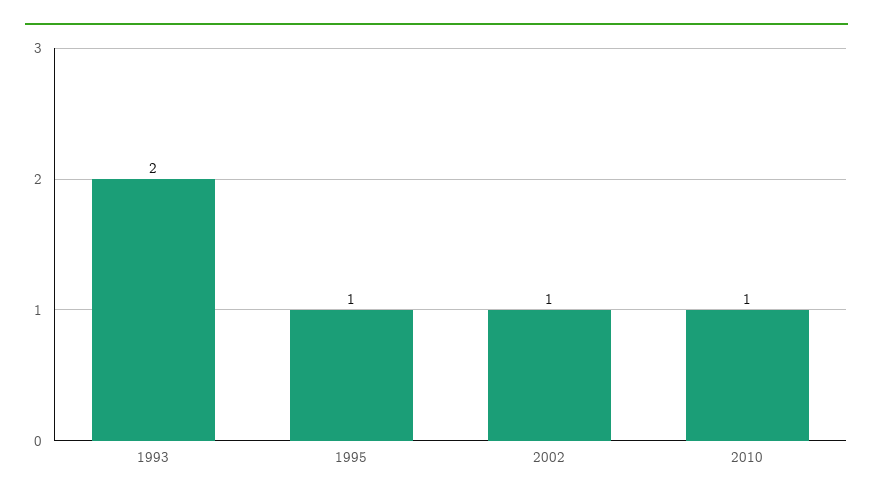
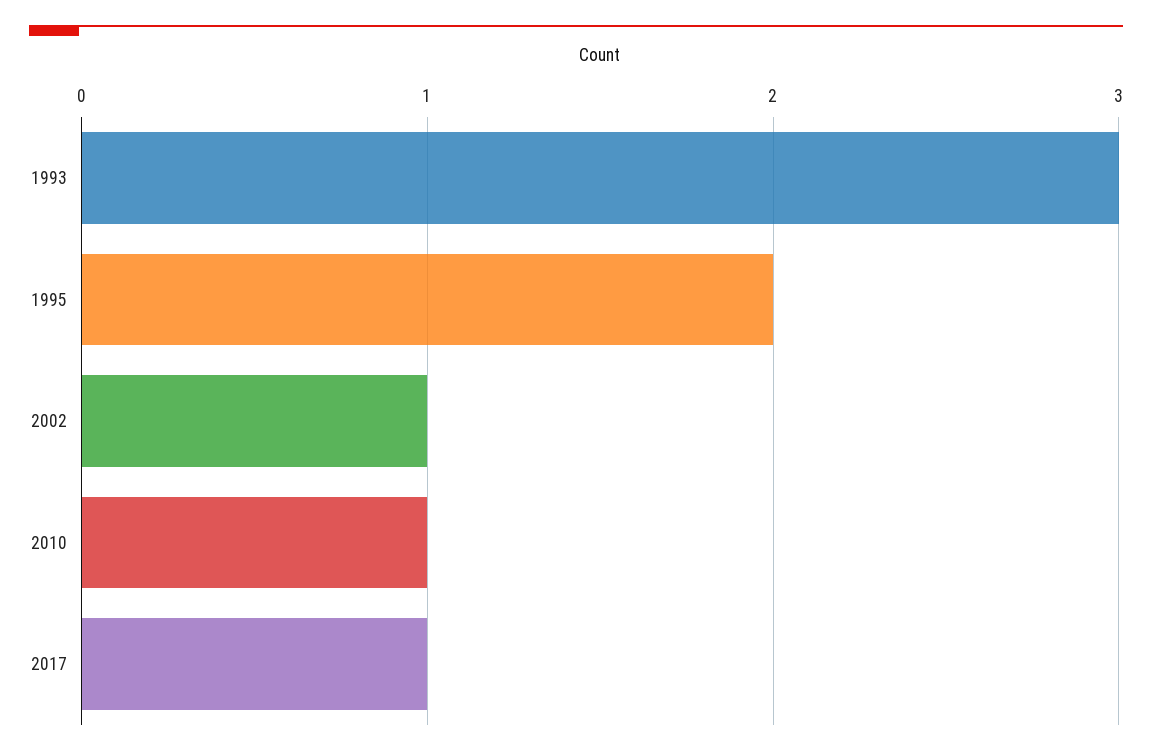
1993: 2 -> 3
1995: 1 -> 2
2017: none -> 1

